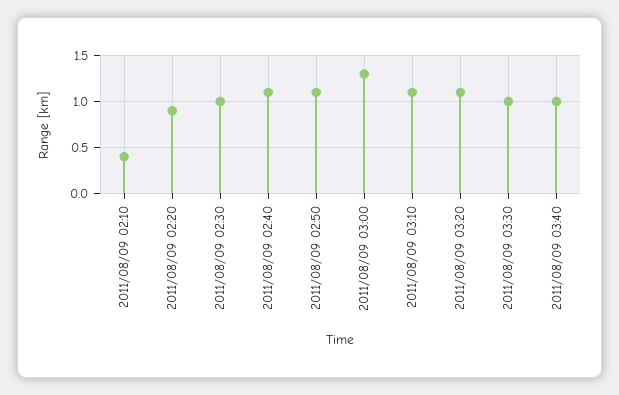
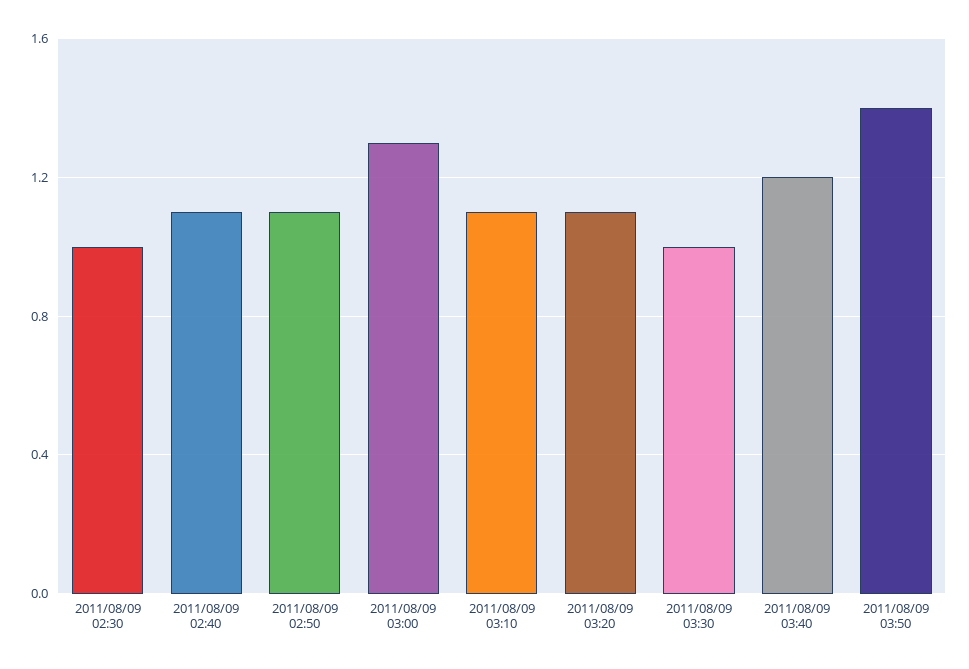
2011/08/09 02:10: 0.4 -> none
2011/08/09 02:20: 0.9 -> none
2011/08/09 03:40: 1 -> 1.2
2011/08/09 03:50: none -> 1.4

